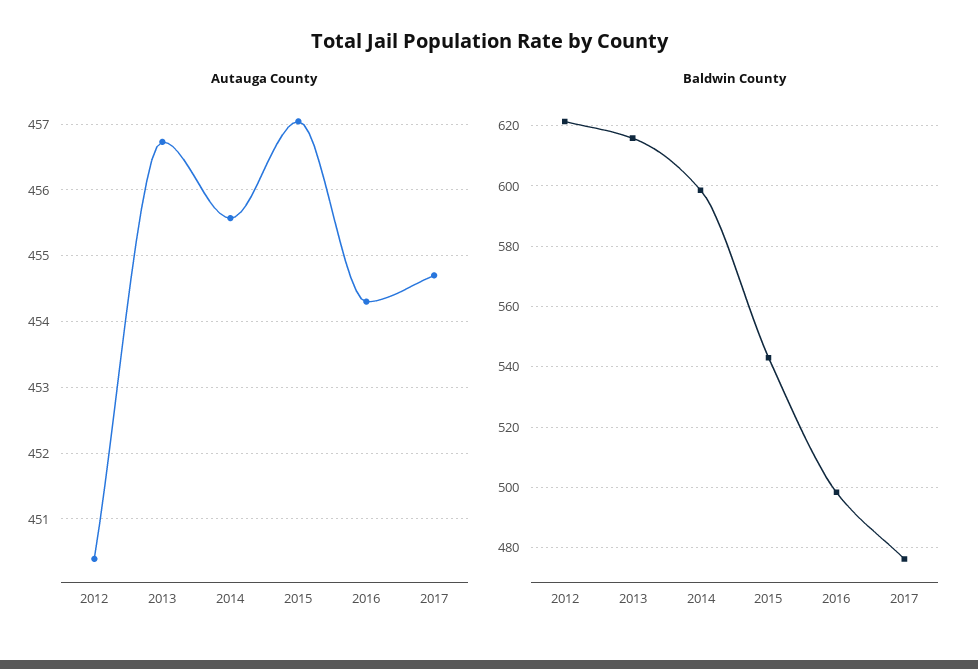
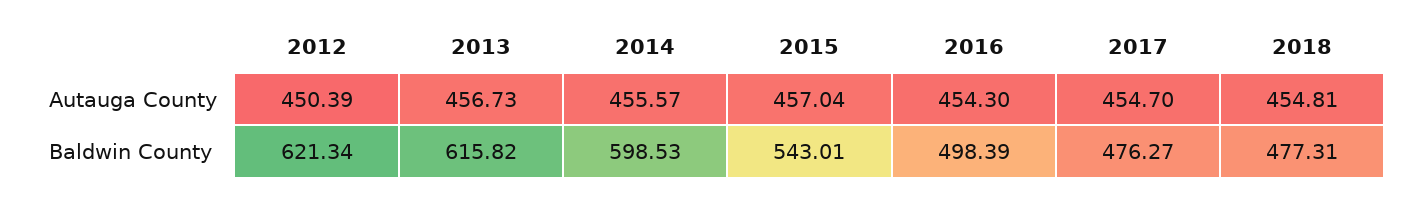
Autauga County, 2018: none -> 454.81
Baldwin County, 2018: none -> 477.31

